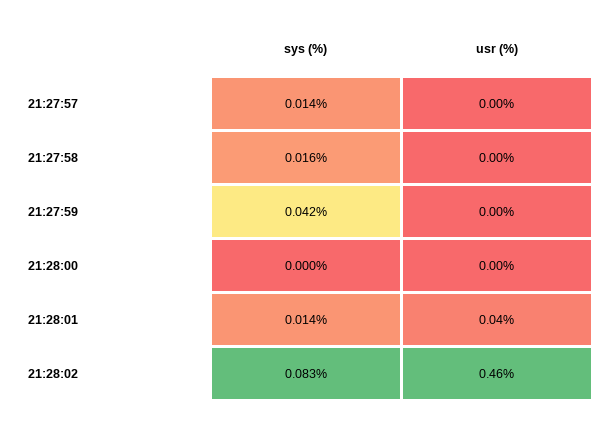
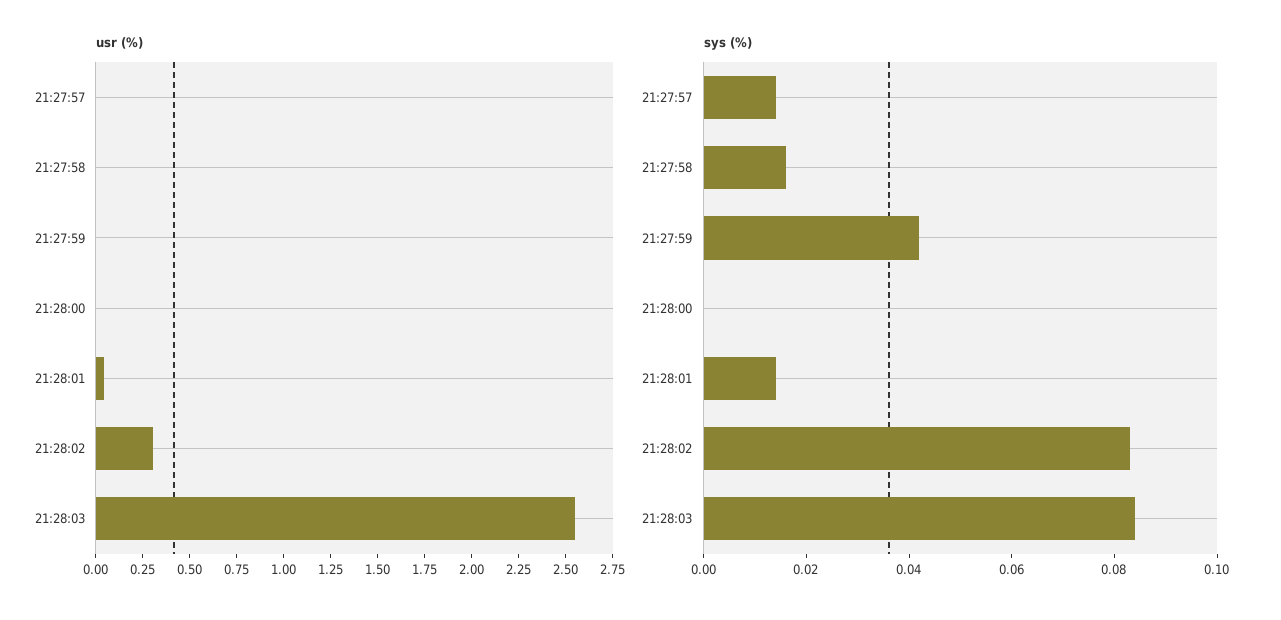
usr (%), 21:28:02: 0.46 -> 0.3
usr (%), 21:28:03: none -> 2.55
sys (%), 21:28:03: none -> 0.085

